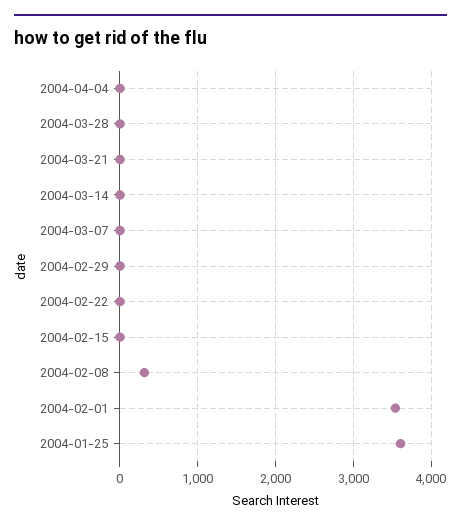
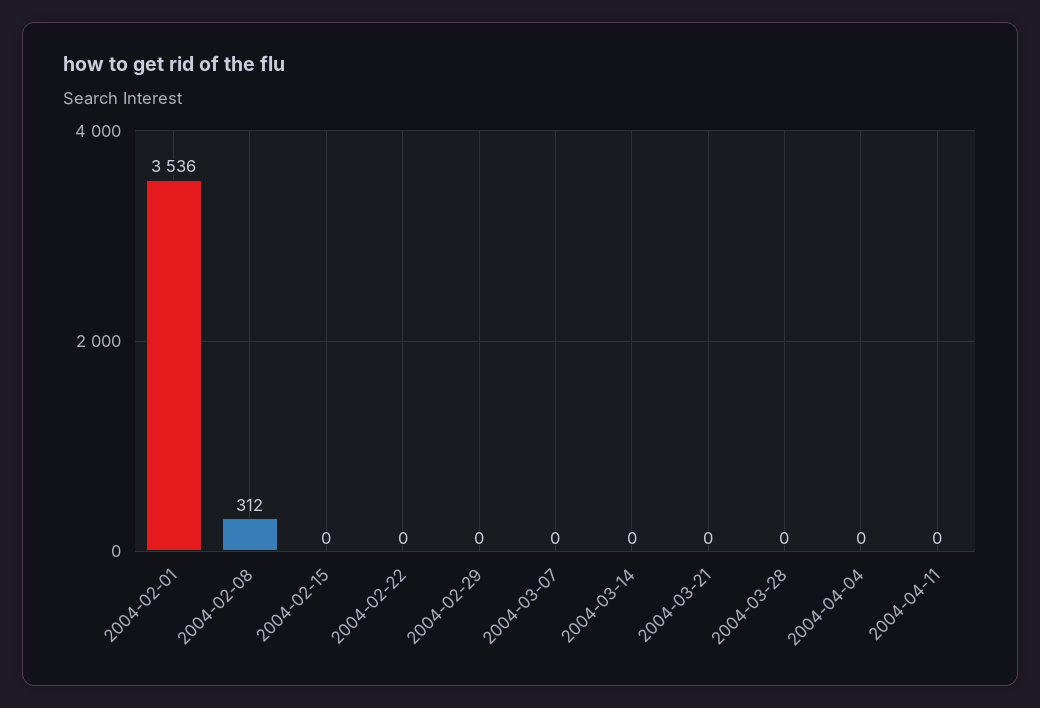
2004-01-25: 3600 -> none
2004-04-11: none -> 0

